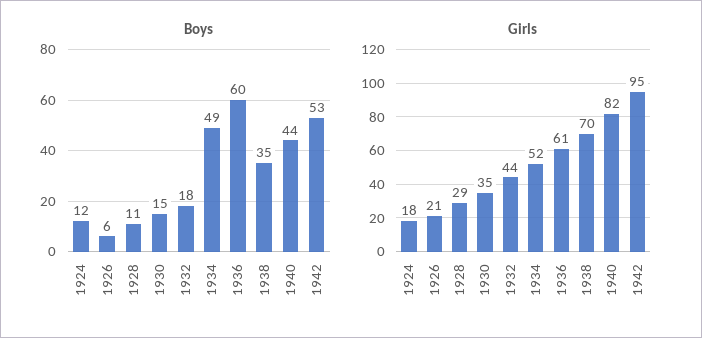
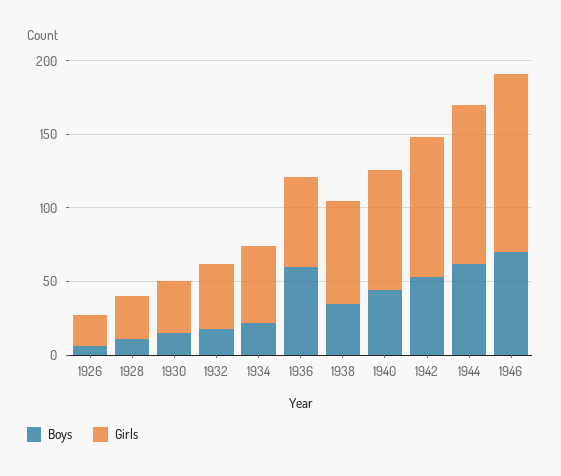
Boys, 1924: 12 -> none
Boys, 1934: 49 -> 20
Girls, 1924: 18 -> none
Boys, 1944: none -> 60
Girls, 1944: none -> 110
Boys, 1946: none -> 70
Girls, 1946: none -> 120

